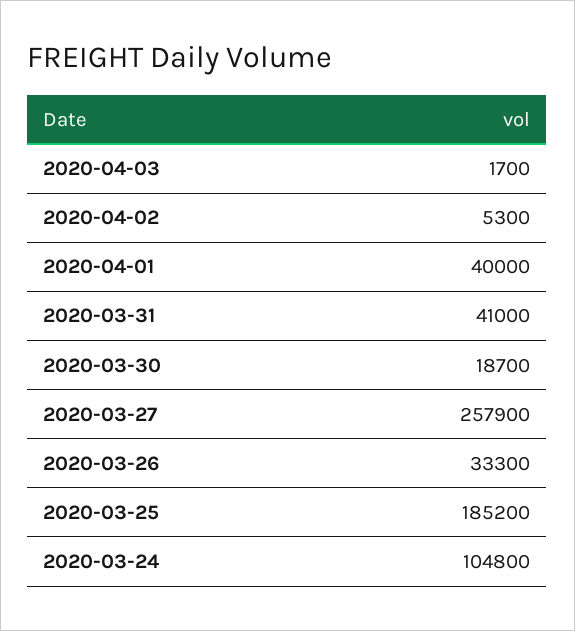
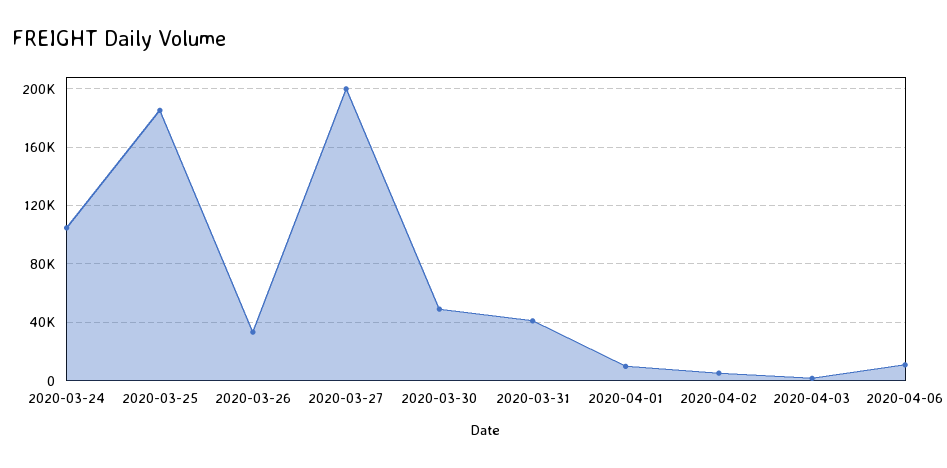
2020-04-01: 40000 -> 10000
2020-03-30: 18700 -> 50000
2020-03-27: 257900 -> 200000
2020-04-06: none -> 10000

